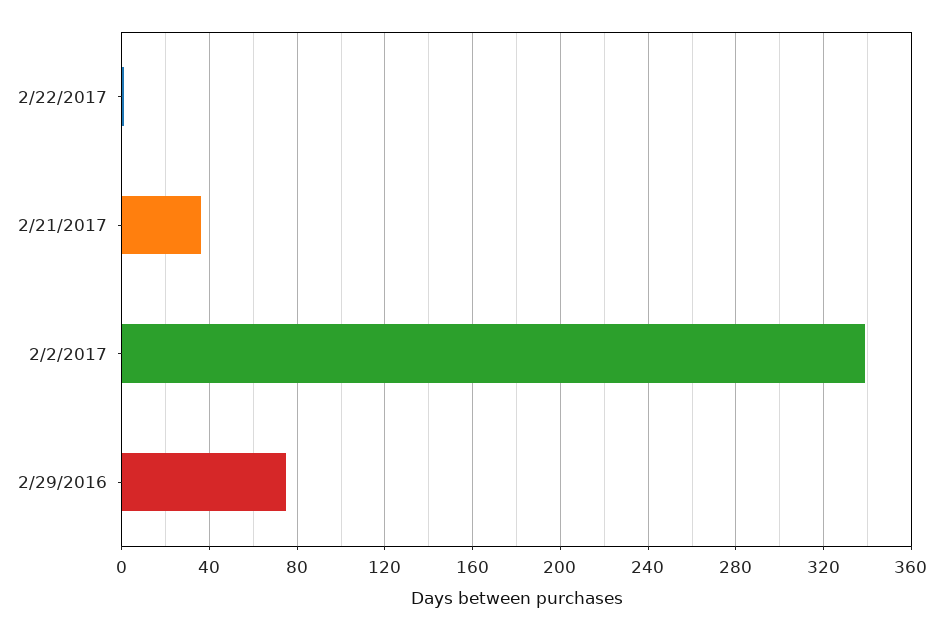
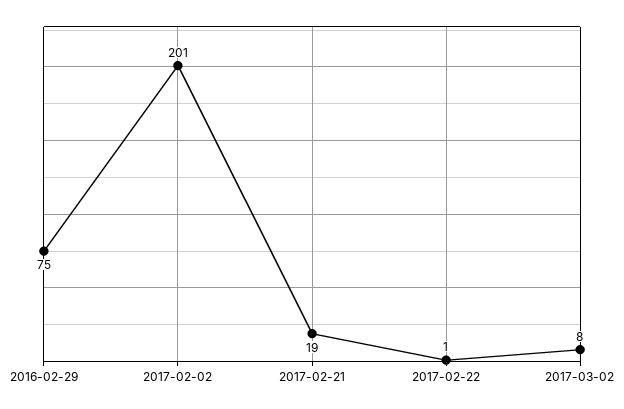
2/21/2017: 35 -> 19
2/2/2017: 340 -> 201
2017-03-02: none -> 8

